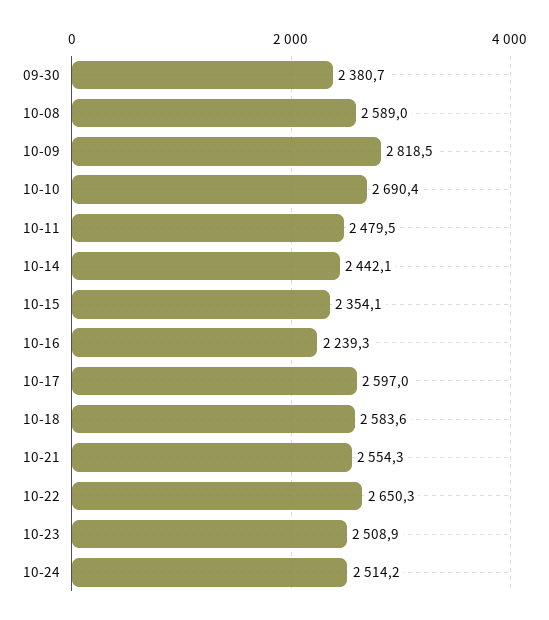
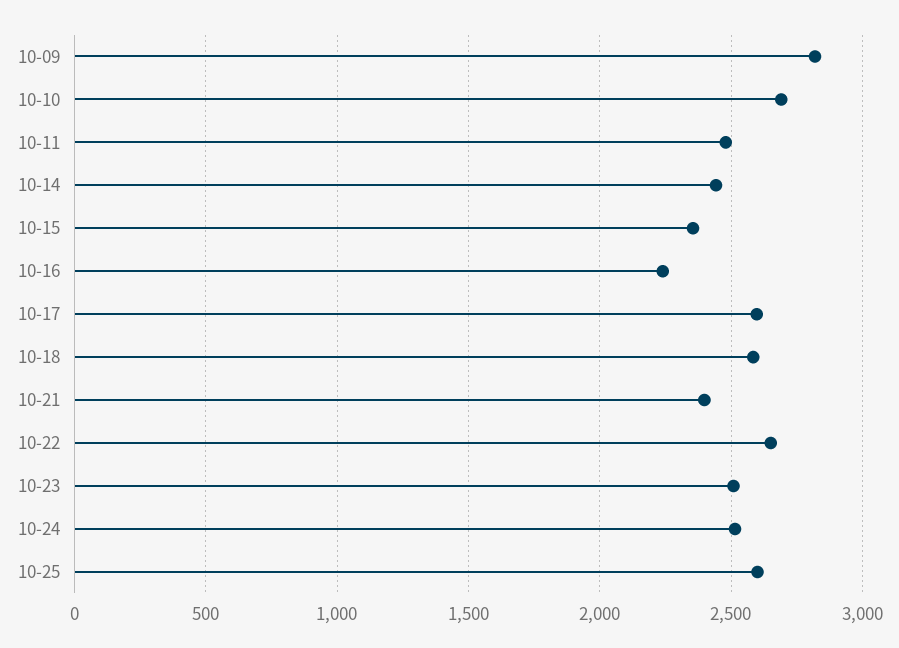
09-30: 2380.7 -> none
10-08: 2589 -> none
10-21: 2554.3 -> 2400
10-25: none -> 2600

